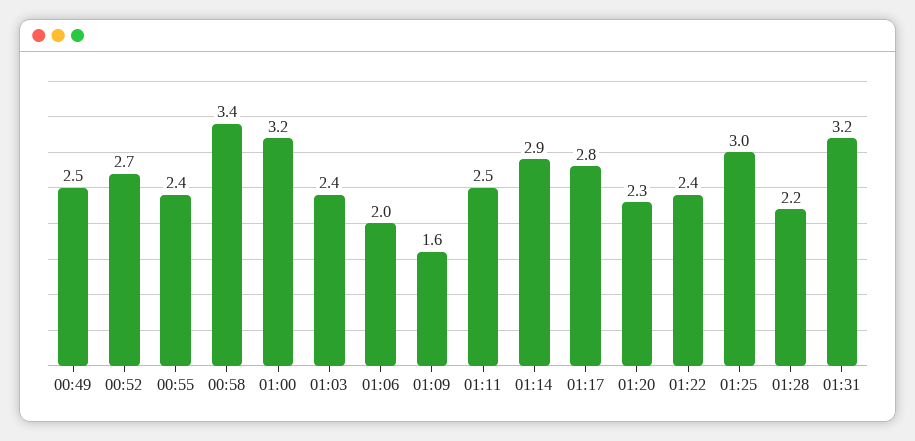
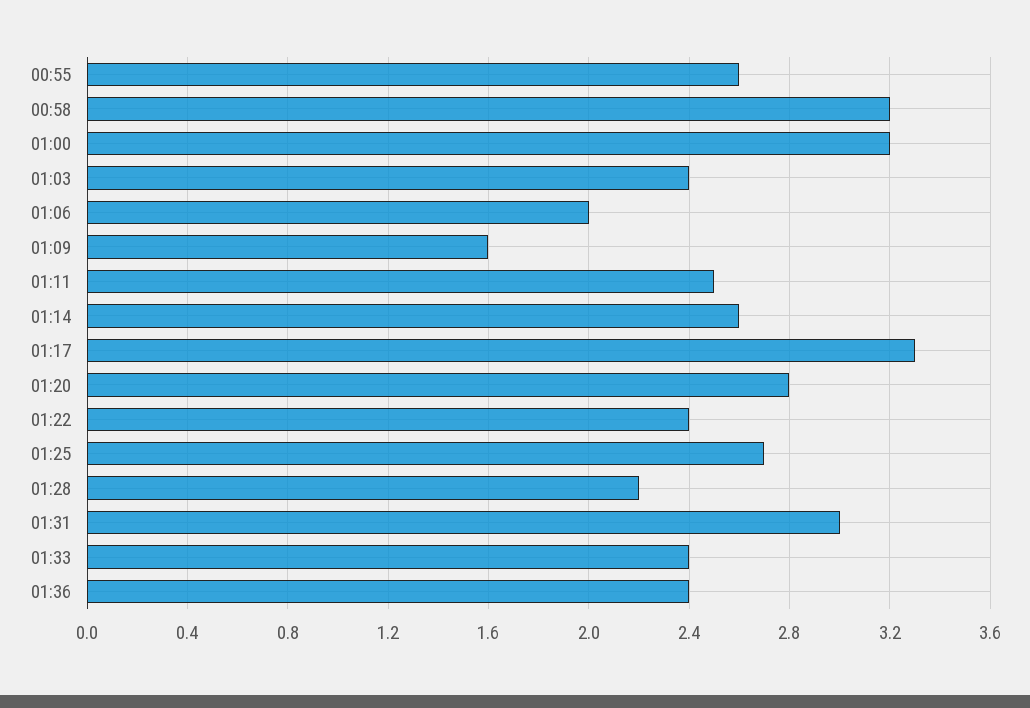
00:49: 2.5 -> none
00:52: 2.7 -> none
00:55: 2.4 -> 2.6
00:58: 3.4 -> 3.2
01:14: 2.9 -> 2.6
01:17: 2.8 -> 3.3
01:20: 2.3 -> 2.8
01:25: 3 -> 2.7
01:31: 3.2 -> 3
01:33: none -> 2.4
01:36: none -> 2.4

